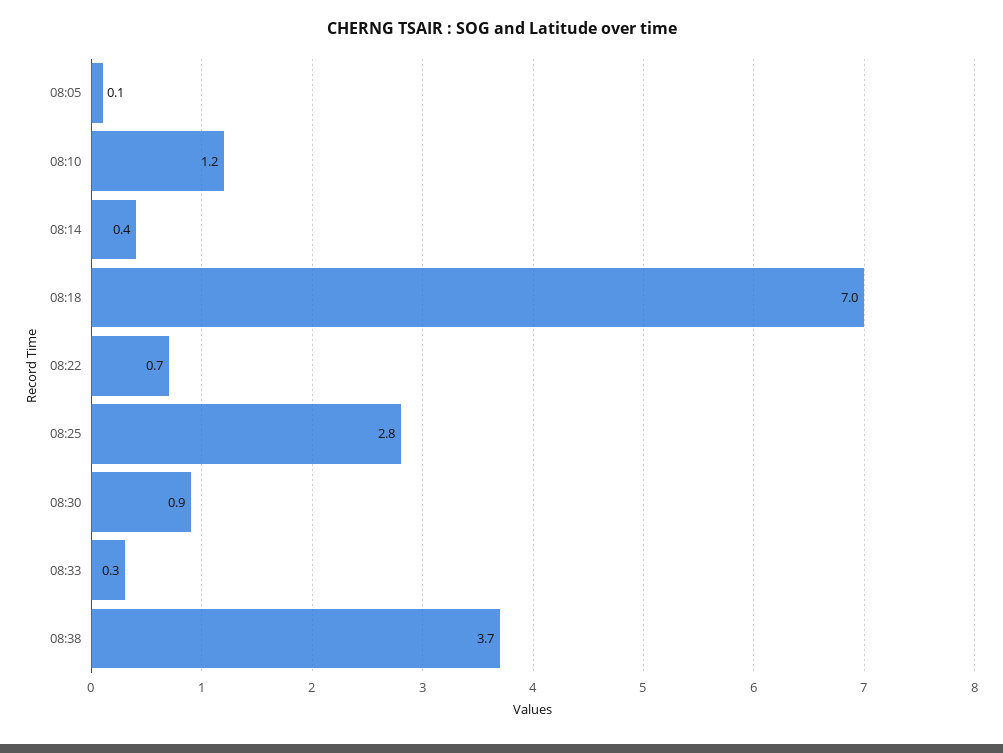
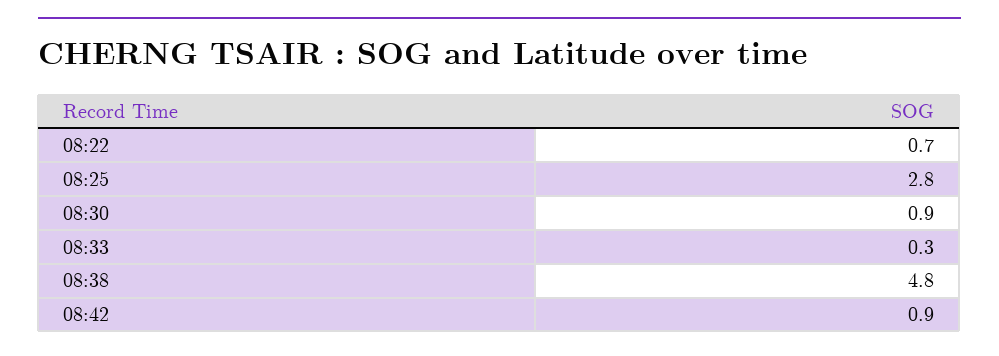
08:05: 0.1 -> none
08:10: 1.2 -> none
08:14: 0.4 -> none
08:18: 7 -> none
08:38: 3.7 -> 4.8
08:42: none -> 0.9

